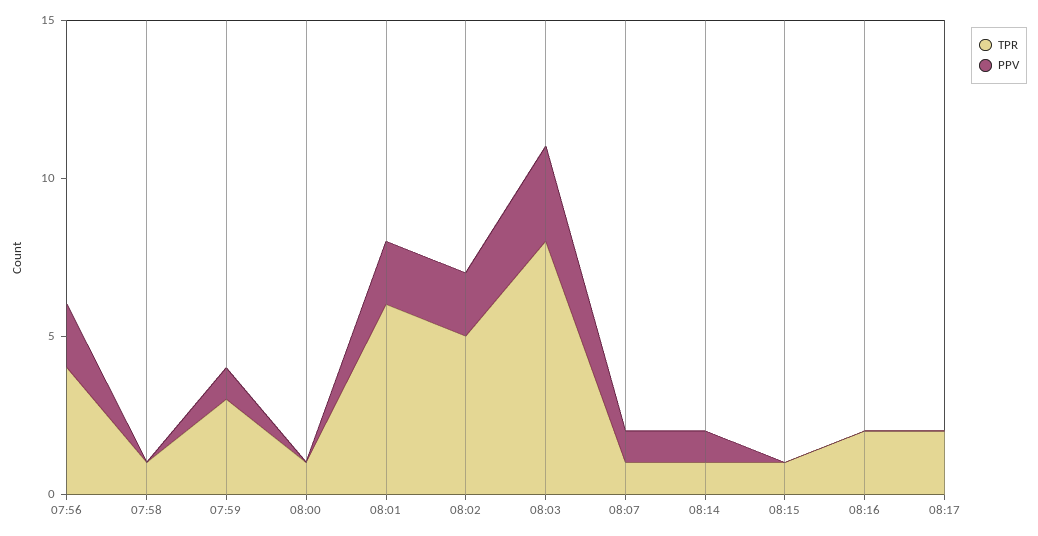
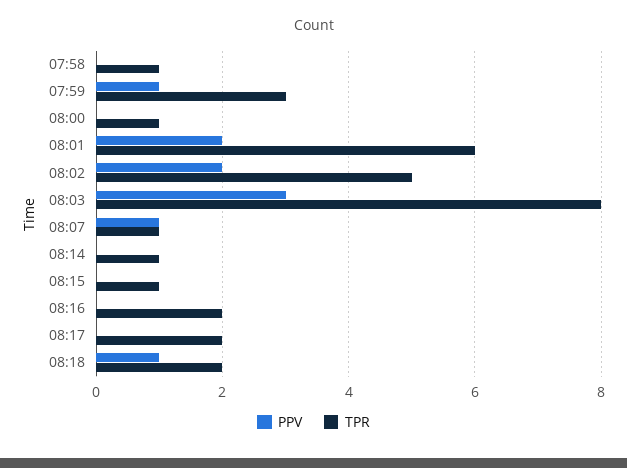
TPR, 07:56: 4 -> none
PPV, 07:56: 2 -> none
PPV, 08:14: 1 -> 0
PPV, 08:18: none -> 1
TPR, 08:18: none -> 2

